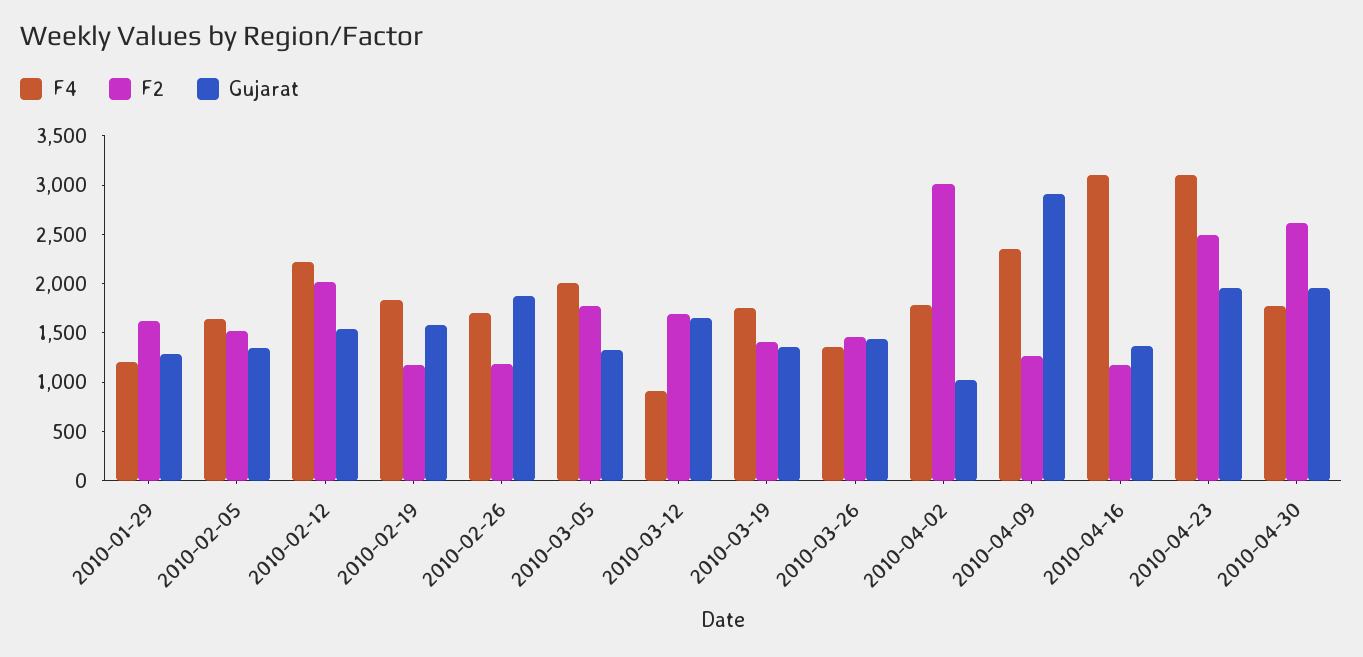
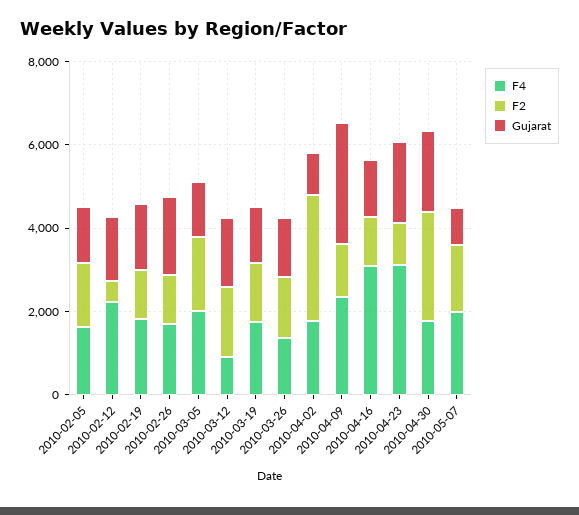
F4, 2010-01-29: 1200 -> none
F2, 2010-01-29: 1600 -> none
Gujarat, 2010-01-29: 1300 -> none
F2, 2010-02-12: 2000 -> 500
F2, 2010-04-23: 2500 -> 1000
F4, 2010-05-07: none -> 2000
F2, 2010-05-07: none -> 1500
Gujarat, 2010-05-07: none -> 1000

